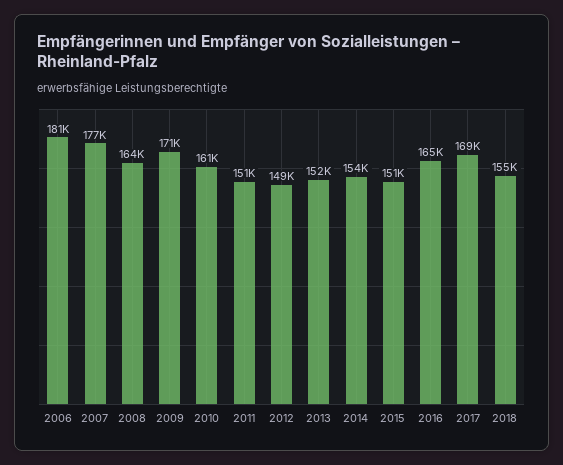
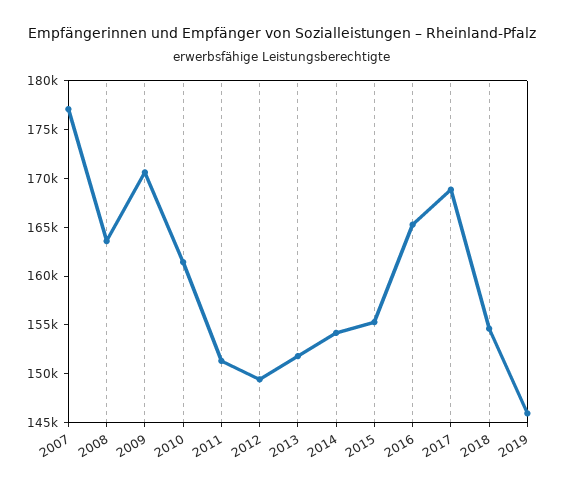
2006: 181000 -> none
2015: 151000 -> 155000
2019: none -> 146000

